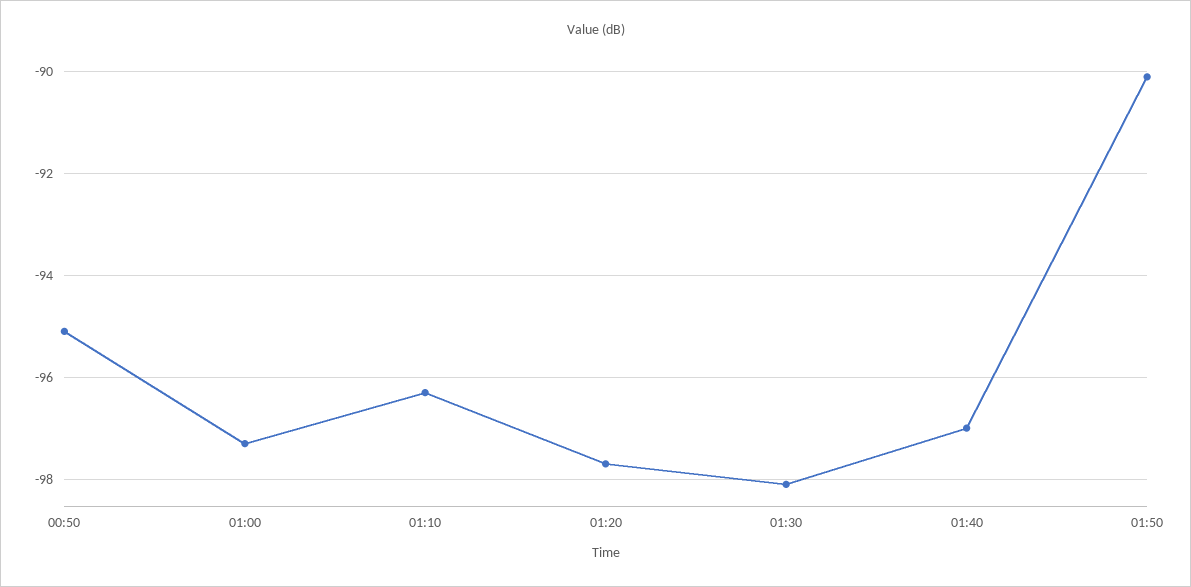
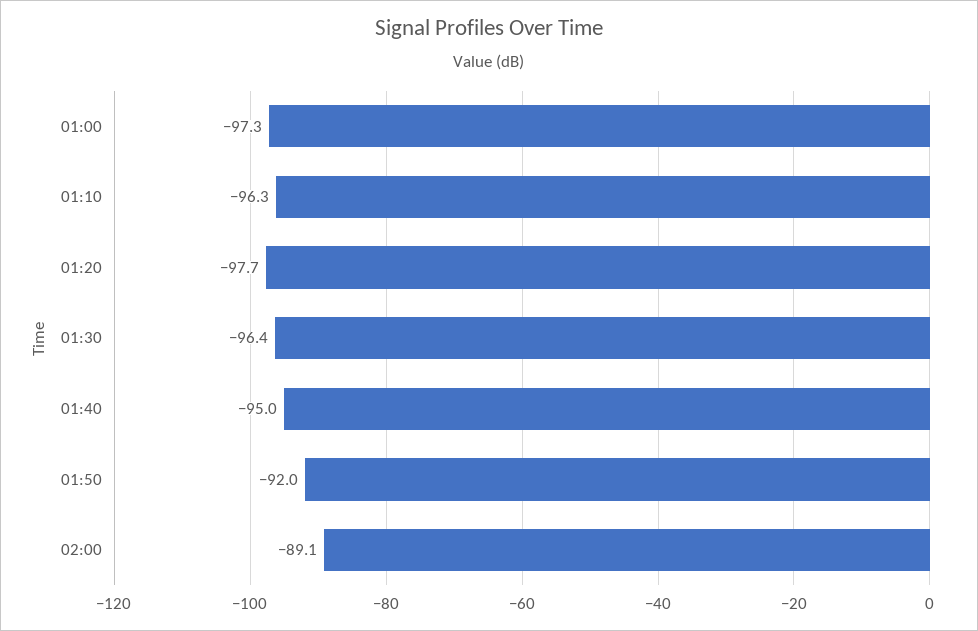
00:50: -95 -> none
01:30: -98 -> -96.4
01:40: -97 -> -95
01:50: -90 -> -92
02:00: none -> -89.1

